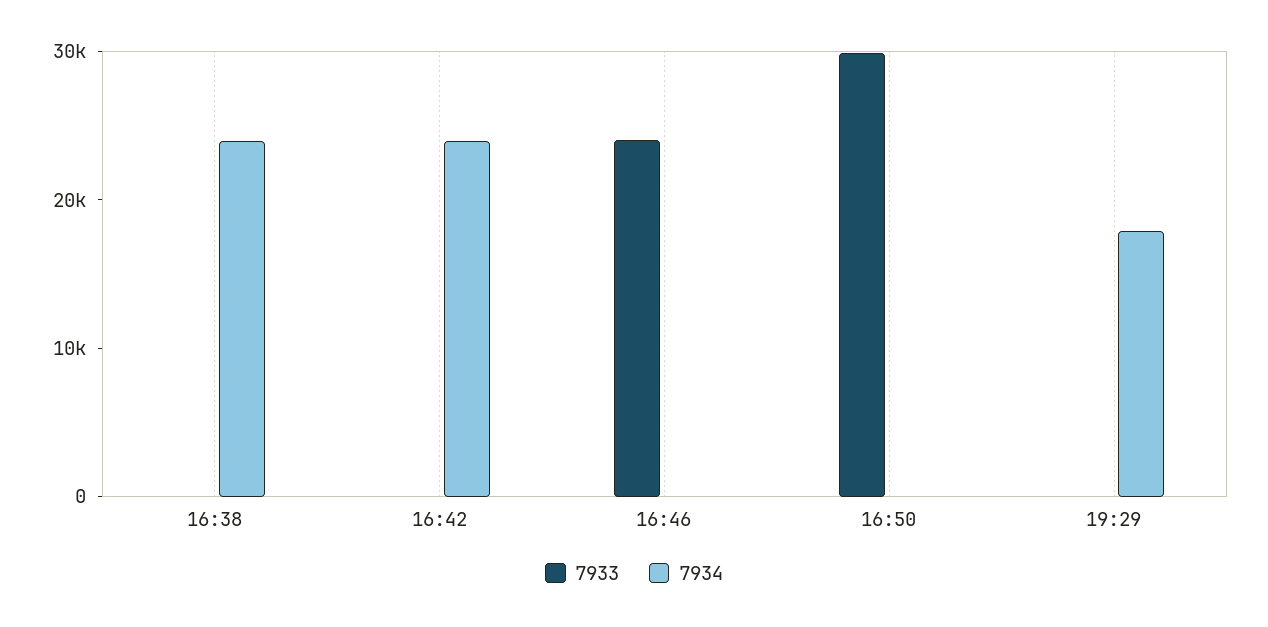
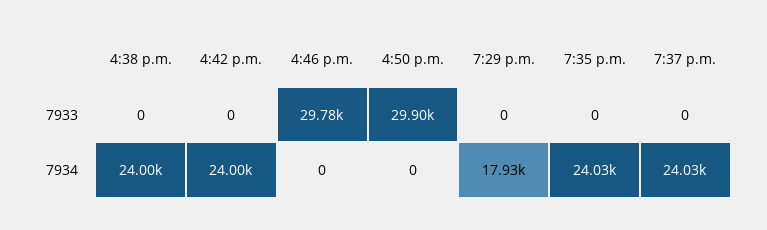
7933, 16:46: 24000 -> 29780
7933, 7:35 p.m.: none -> 0
7933, 7:37 p.m.: none -> 0
7934, 7:35 p.m.: none -> 24030
7934, 7:37 p.m.: none -> 24030

